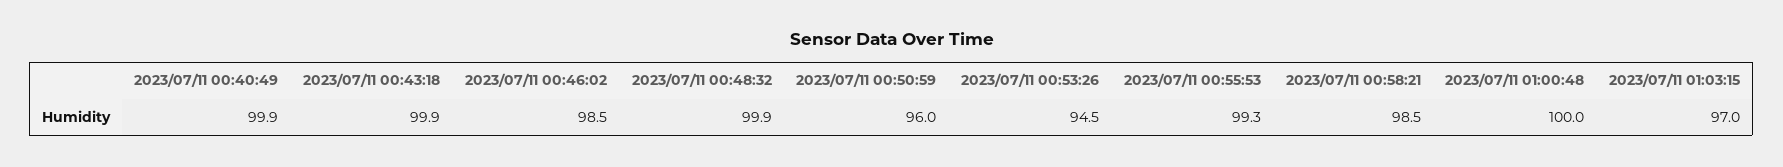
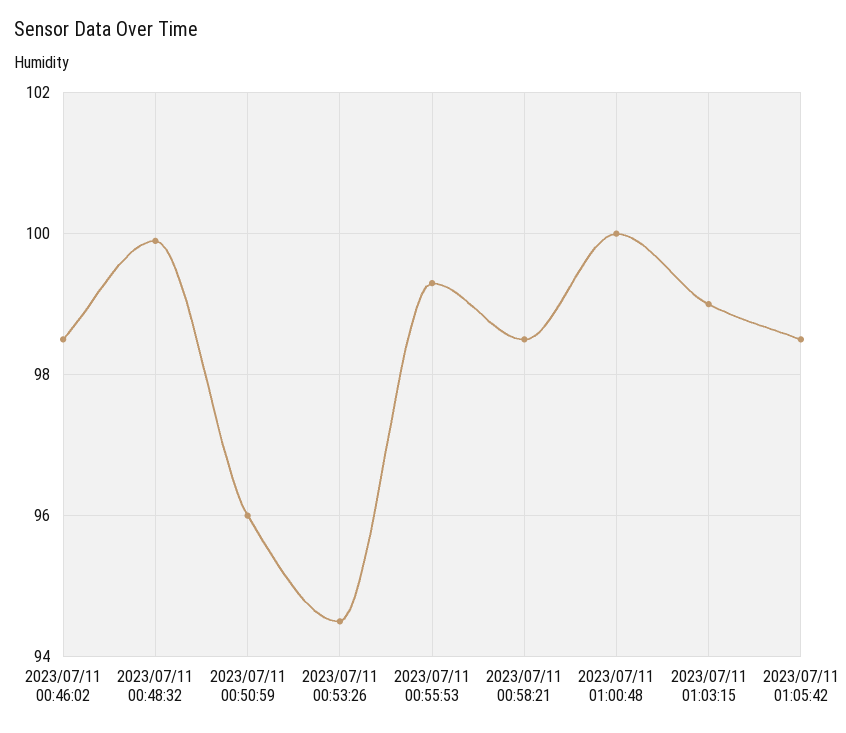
2023/07/11 00:40:49: 99.9 -> none
2023/07/11 00:43:18: 99.9 -> none
2023/07/11 01:03:15: 97 -> 99
2023/07/11 01:05:42: none -> 98.5

